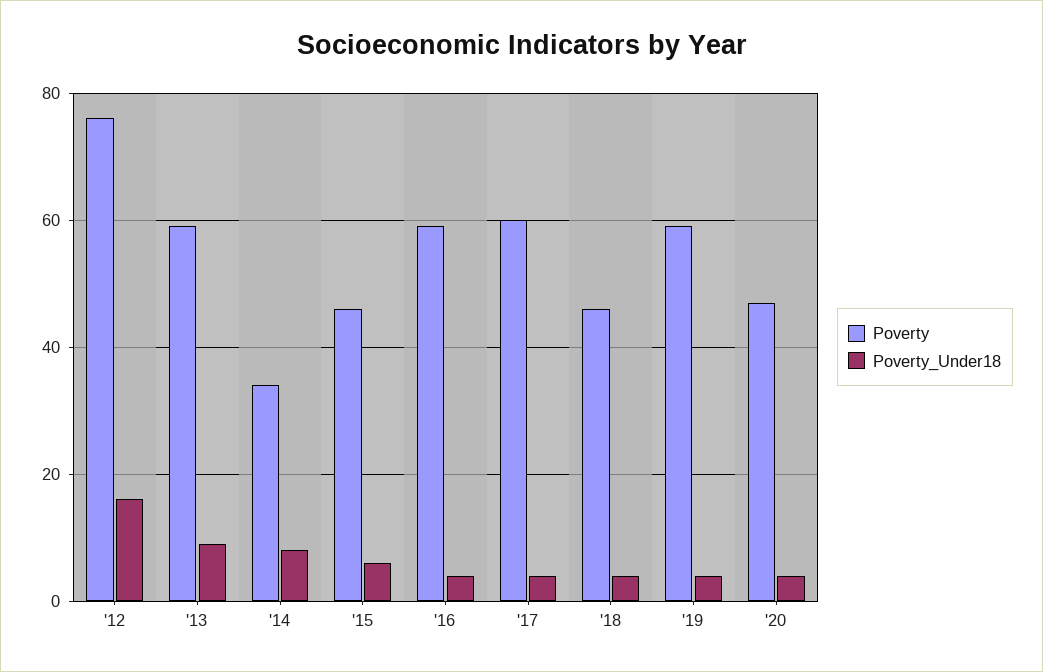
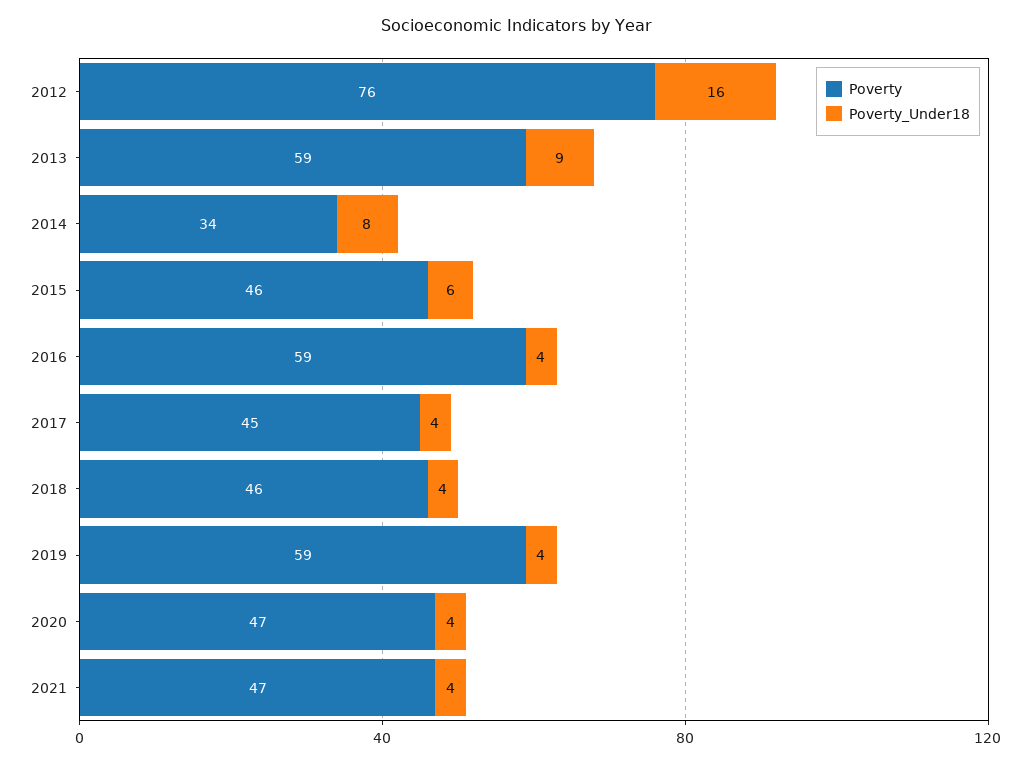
Poverty, '17: 60 -> 45
Poverty, 2021: none -> 47
Poverty_Under18, 2021: none -> 4

